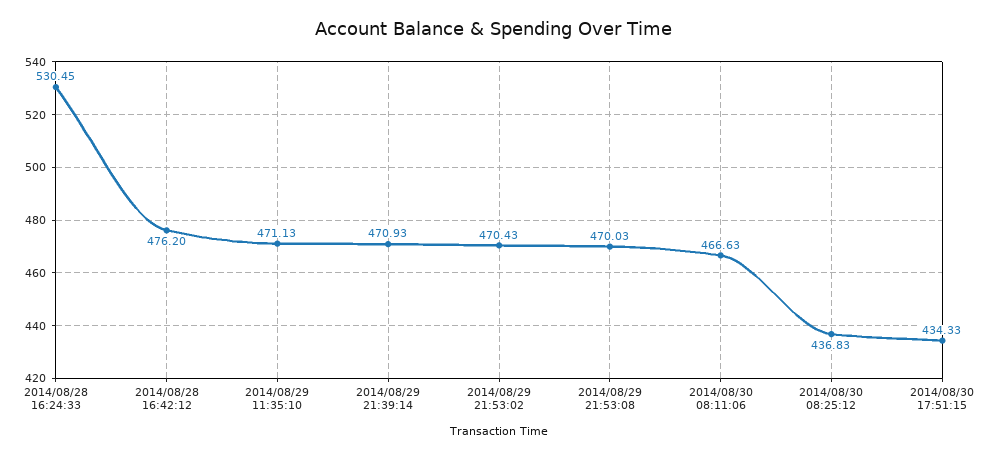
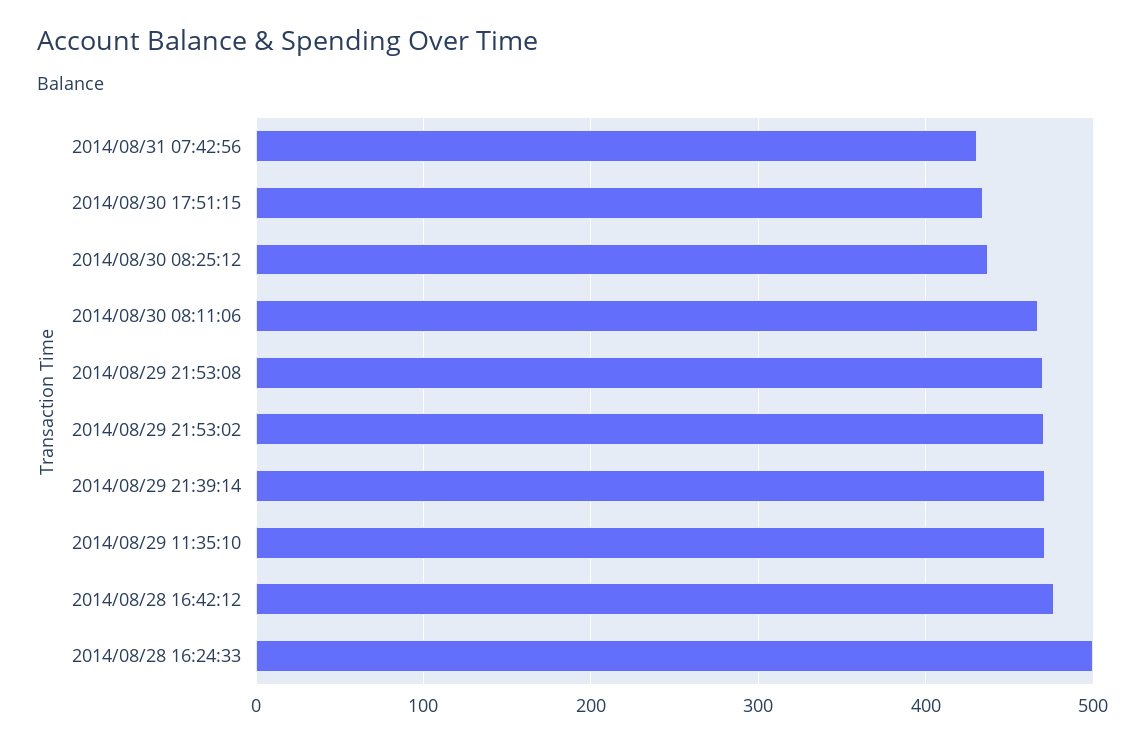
2014/08/28 16:24:33: 530.45 -> 500
2014/08/31 07:42:56: none -> 430

